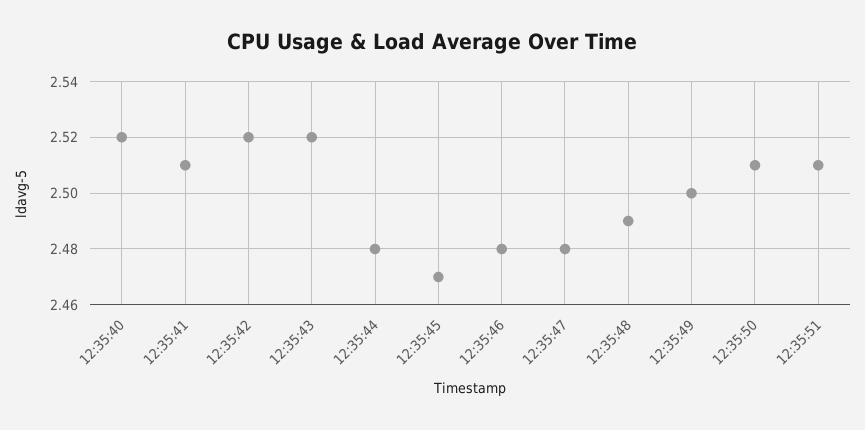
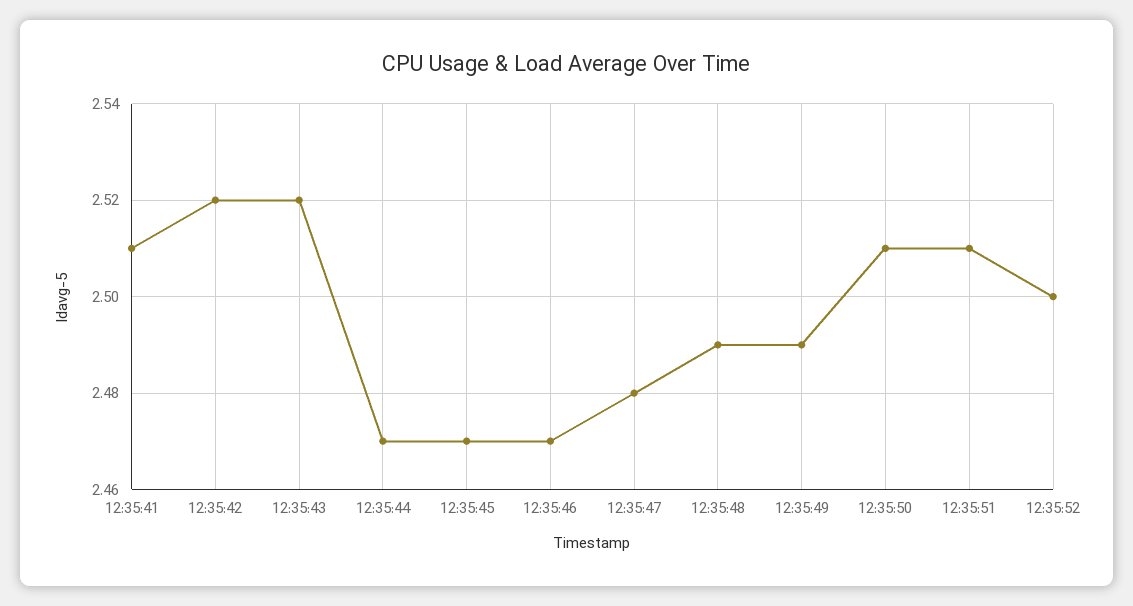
12:35:40: 2.52 -> none
12:35:44: 2.48 -> 2.47
12:35:46: 2.48 -> 2.47
12:35:49: 2.5 -> 2.49
12:35:52: none -> 2.5

